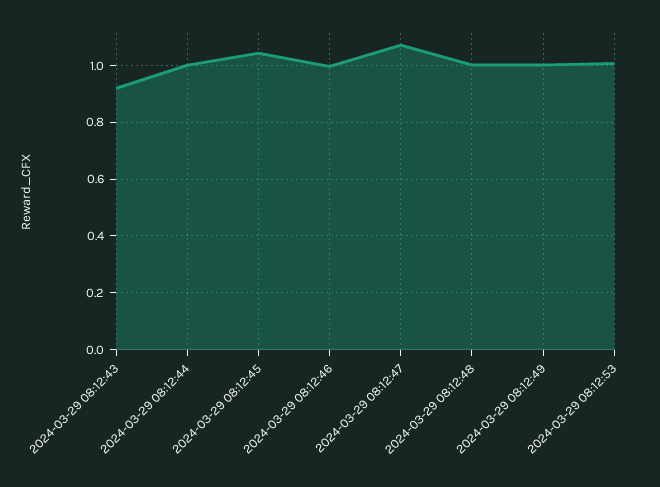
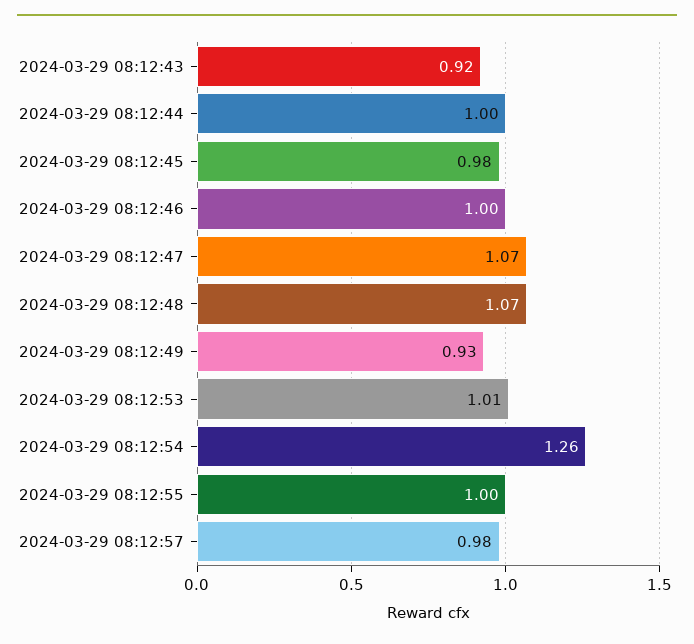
2024-03-29 08:12:45: 1.05 -> 0.98
2024-03-29 08:12:48: 1 -> 1.07
2024-03-29 08:12:49: 1 -> 0.93
2024-03-29 08:12:54: none -> 1.26
2024-03-29 08:12:55: none -> 1
2024-03-29 08:12:57: none -> 0.98

